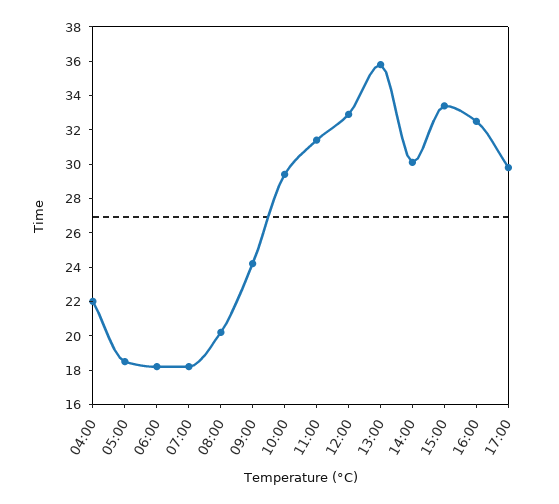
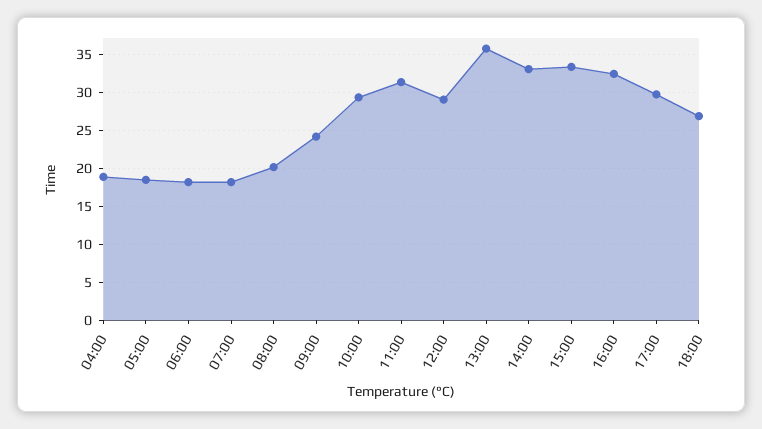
04:00: 22 -> 19
12:00: 33 -> 29
14:00: 30 -> 33
18:00: none -> 27

